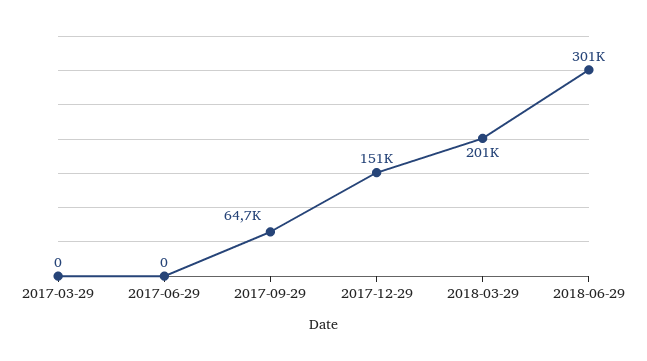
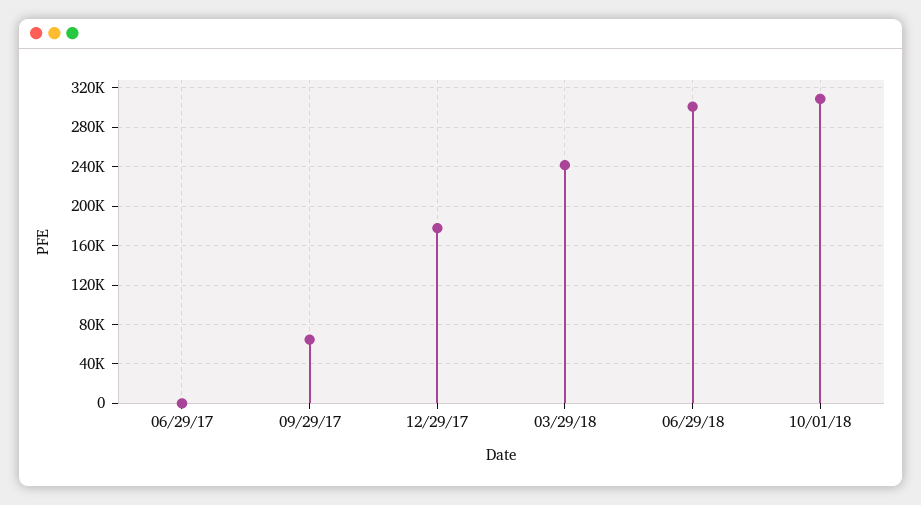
2017-03-29: 0 -> none
2017-12-29: 151000 -> 180000
2018-03-29: 201000 -> 240000
10/01/18: none -> 310000

